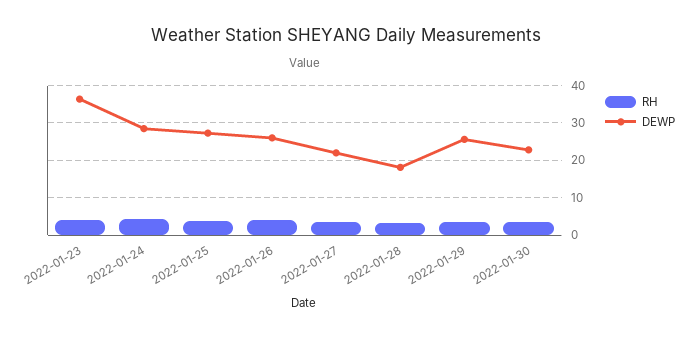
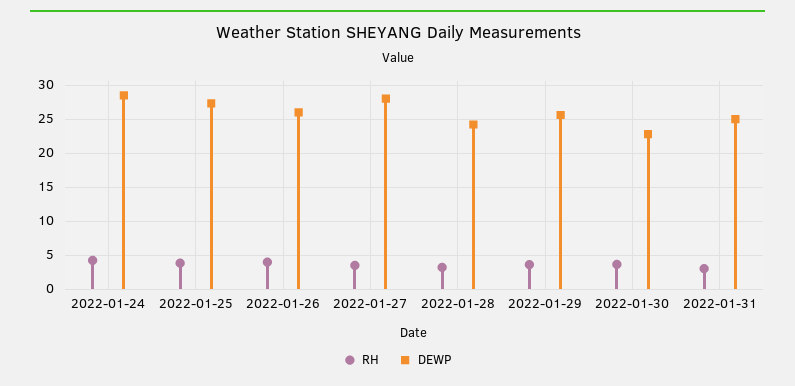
RH, 2022-01-23: 4 -> none
DEWP, 2022-01-23: 36 -> none
DEWP, 2022-01-27: 22 -> 28
DEWP, 2022-01-28: 18 -> 24
RH, 2022-01-31: none -> 3
DEWP, 2022-01-31: none -> 25

